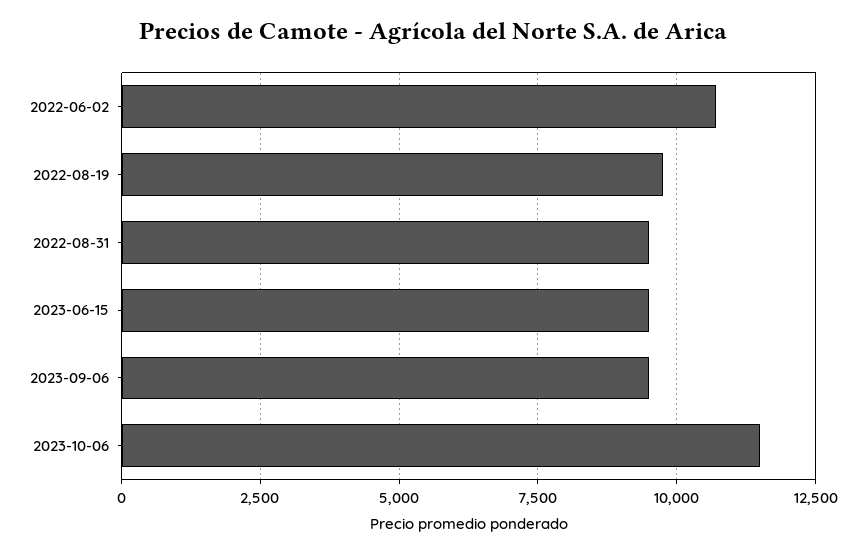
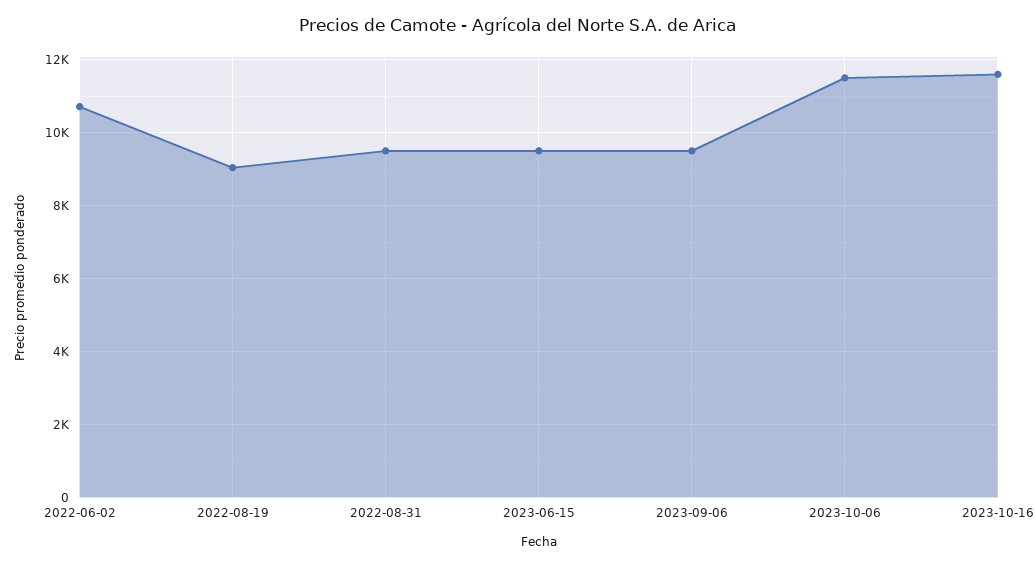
2022-08-19: 9750 -> 9000
2023-10-16: none -> 11600

